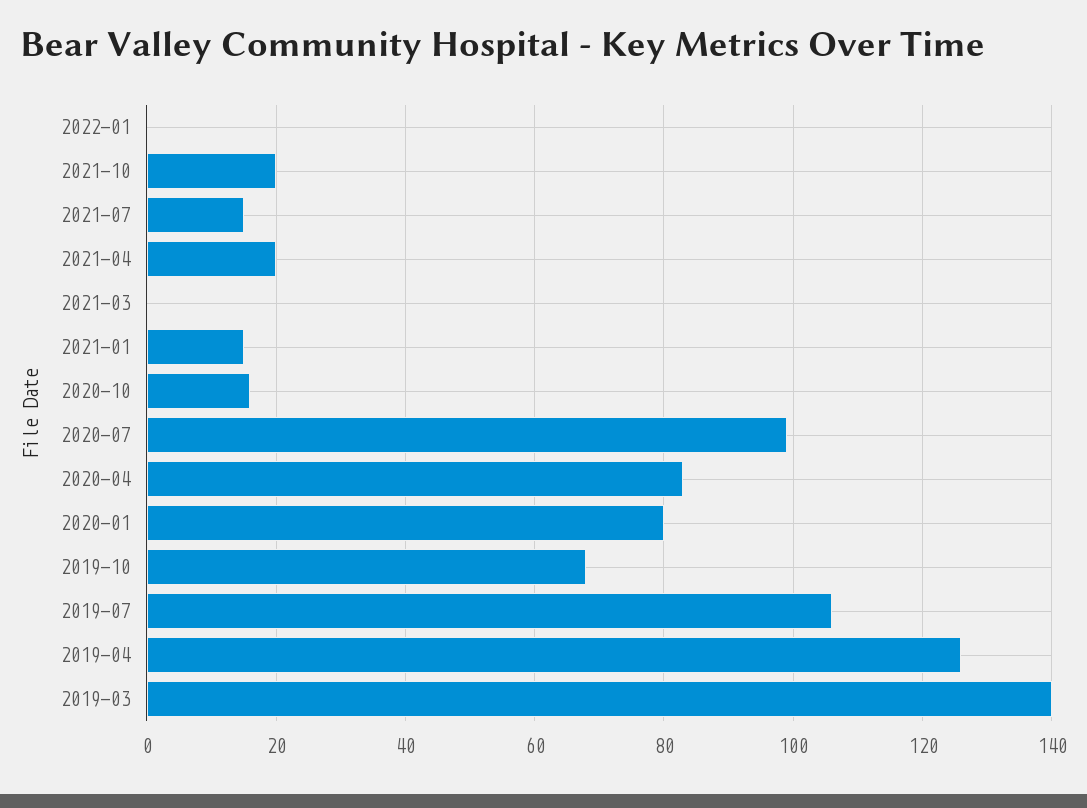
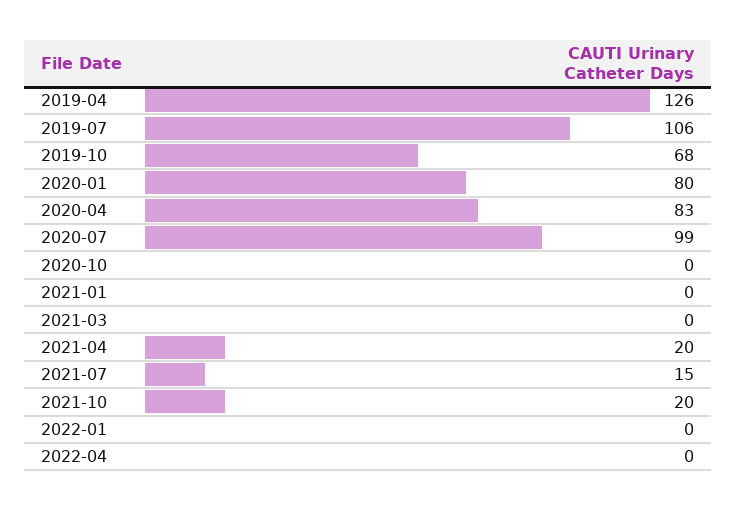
2021-01: 15 -> 0
2020-10: 15 -> 0
2019-03: 140 -> none
2022-04: none -> 0

